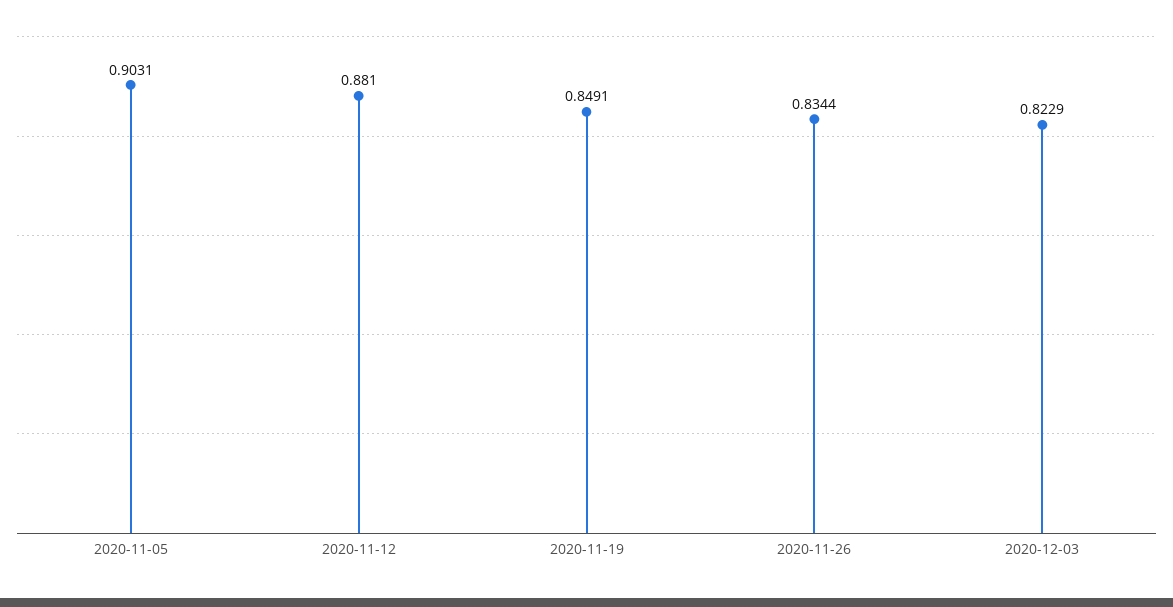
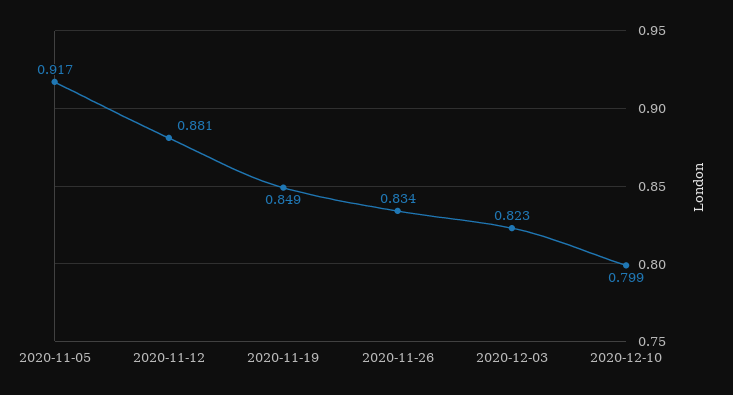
2020-11-05: 0.9031 -> 0.917
2020-12-10: none -> 0.799

